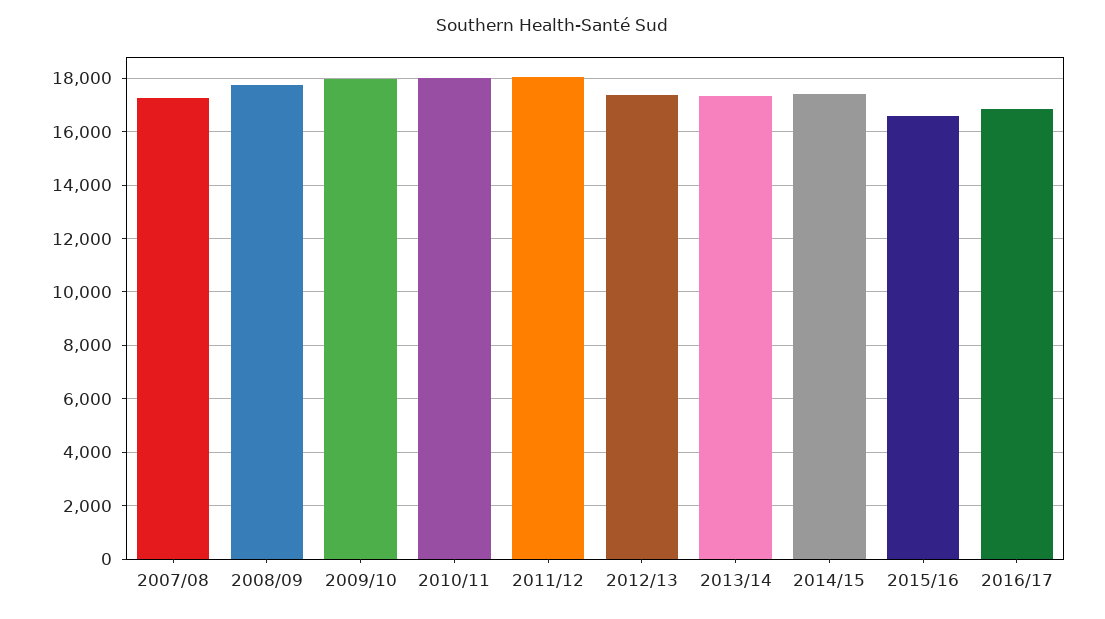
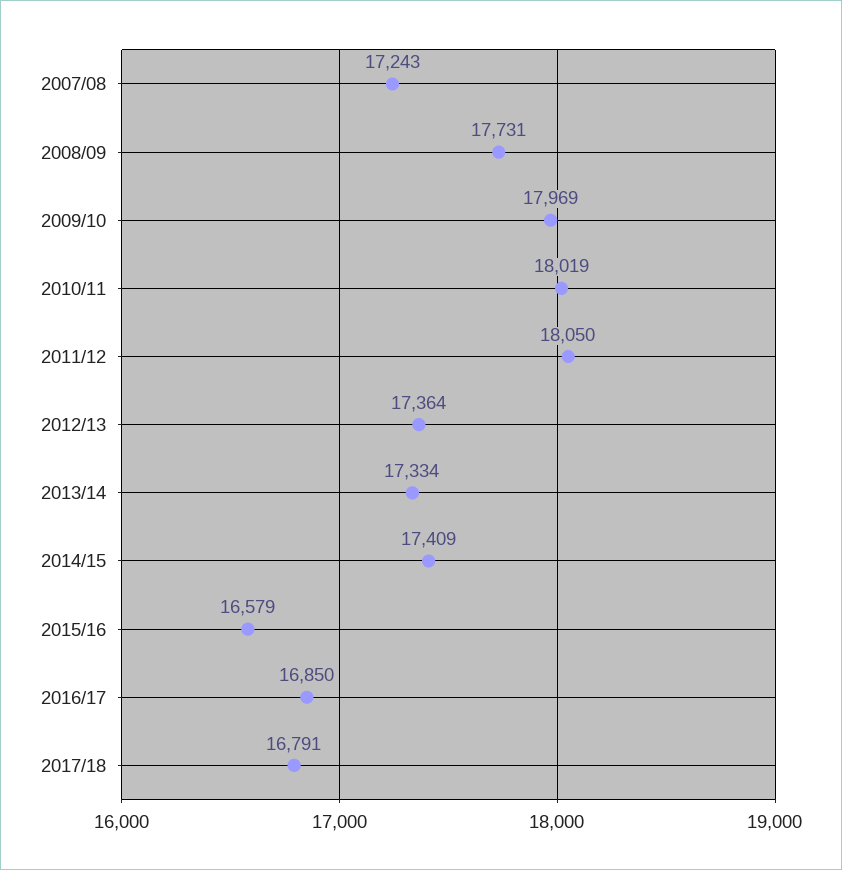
2017/18: none -> 16791

